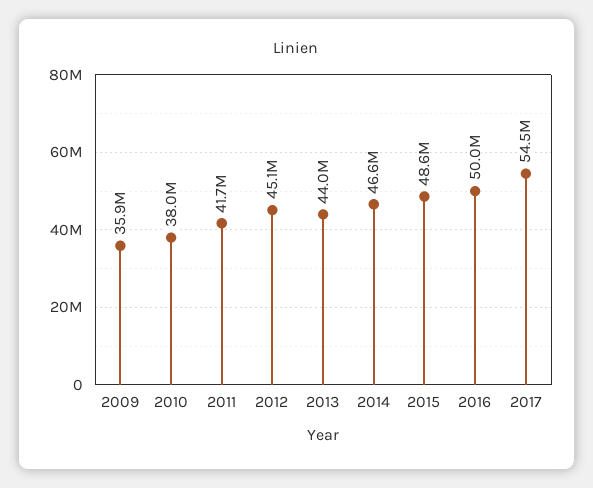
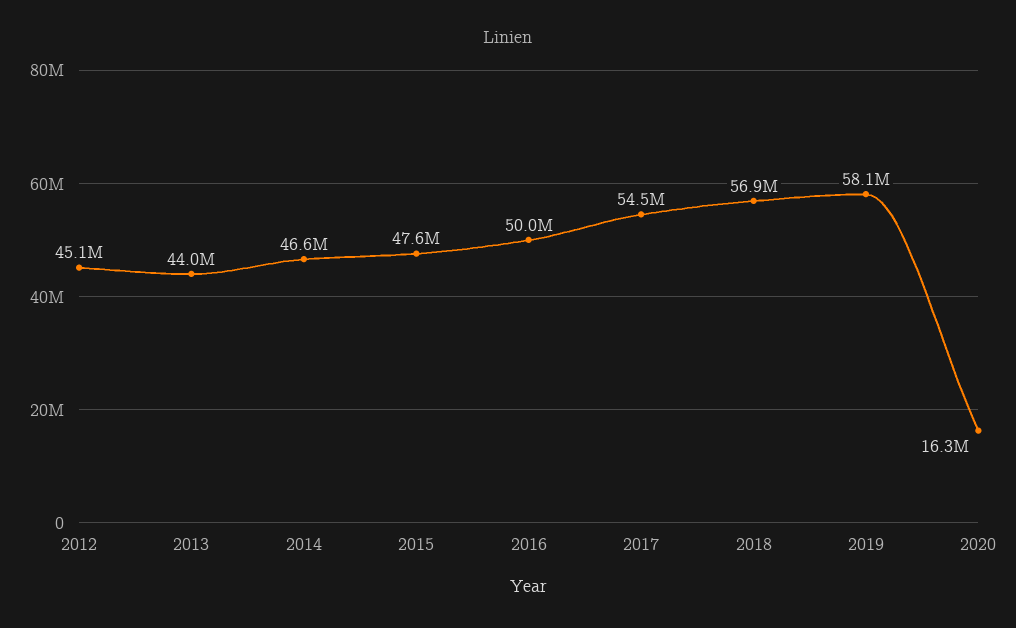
2009: 35900000 -> none
2010: 38000000 -> none
2011: 41700000 -> none
2015: 48600000 -> 47600000
2018: none -> 56900000
2019: none -> 58100000
2020: none -> 16300000

